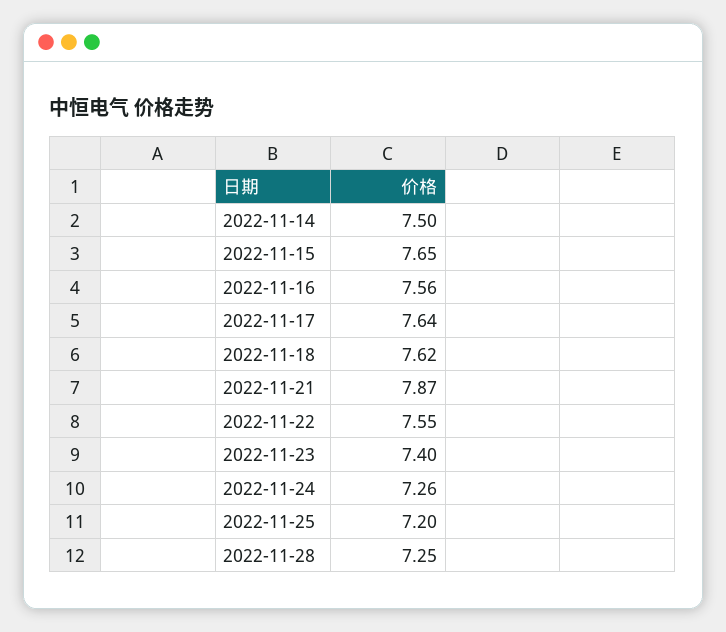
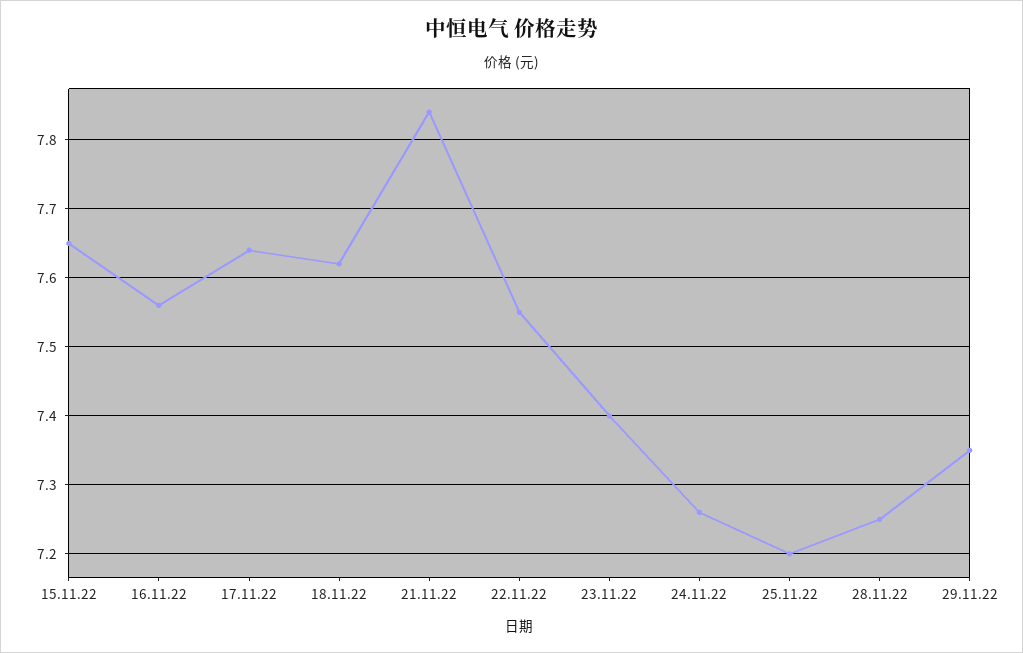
2022-11-14: 7.5 -> none
2022-11-21: 7.87 -> 7.84
29.11.22: none -> 7.35

